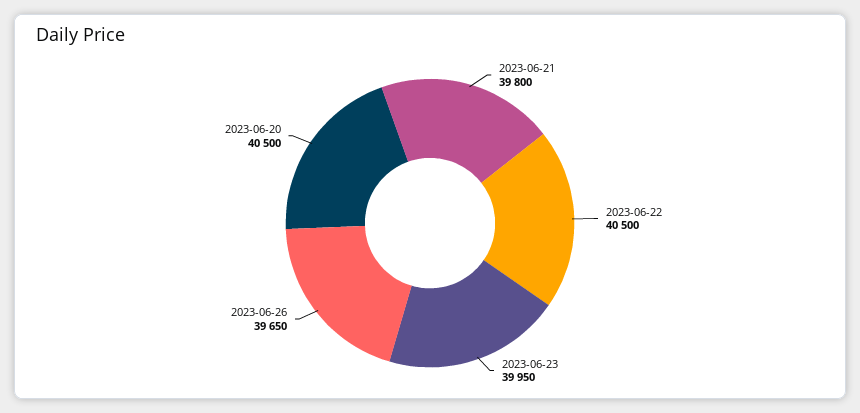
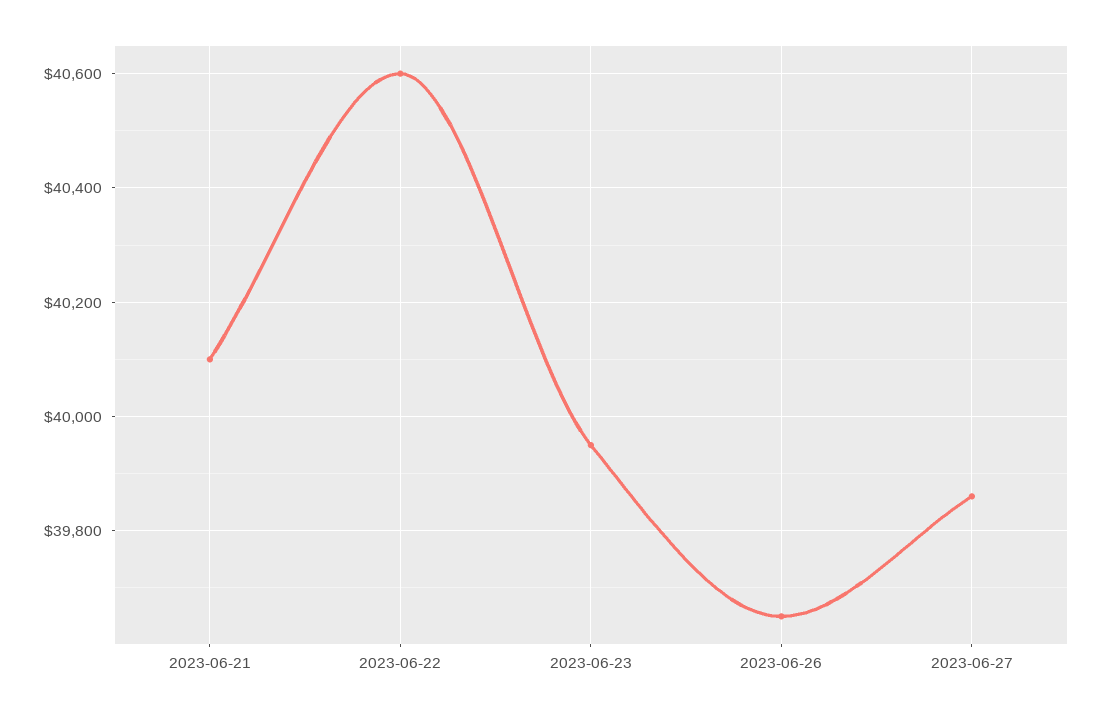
2023-06-21: 39800 -> 40100
2023-06-22: 40500 -> 40600
2023-06-20: 40500 -> none
2023-06-27: none -> 39860

